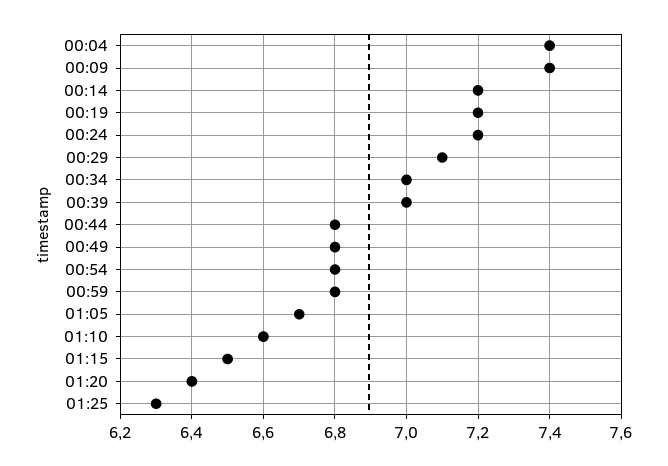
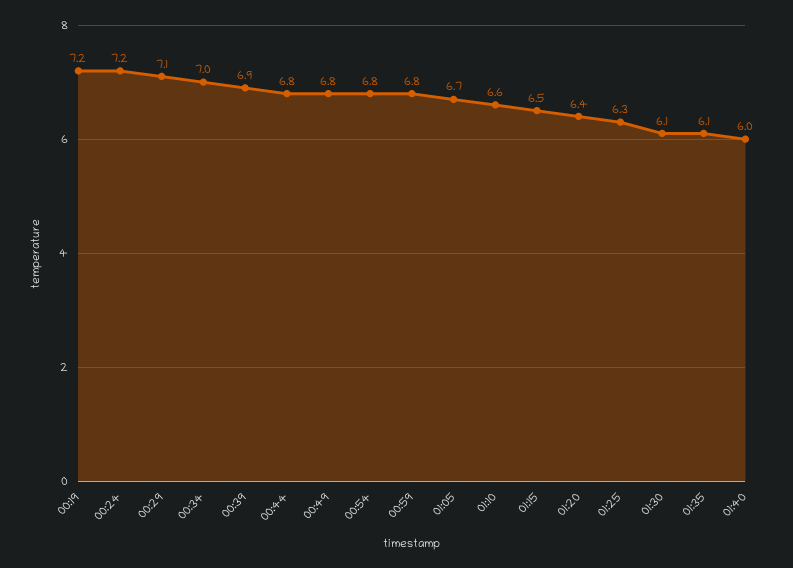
00:04: 7.4 -> none
00:09: 7.4 -> none
00:14: 7.2 -> none
00:39: 7 -> 6.9
01:30: none -> 6.1
01:35: none -> 6.1
01:40: none -> 6

